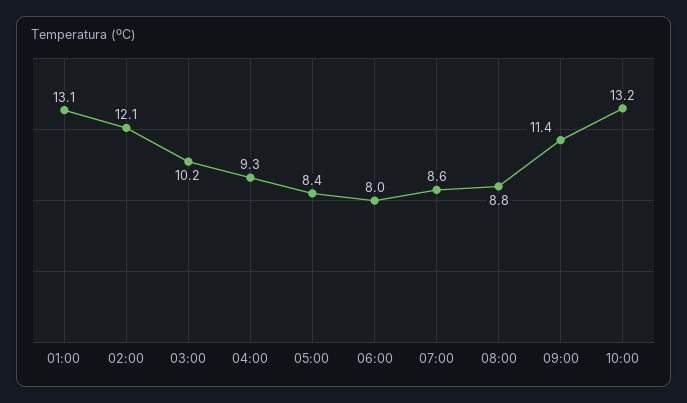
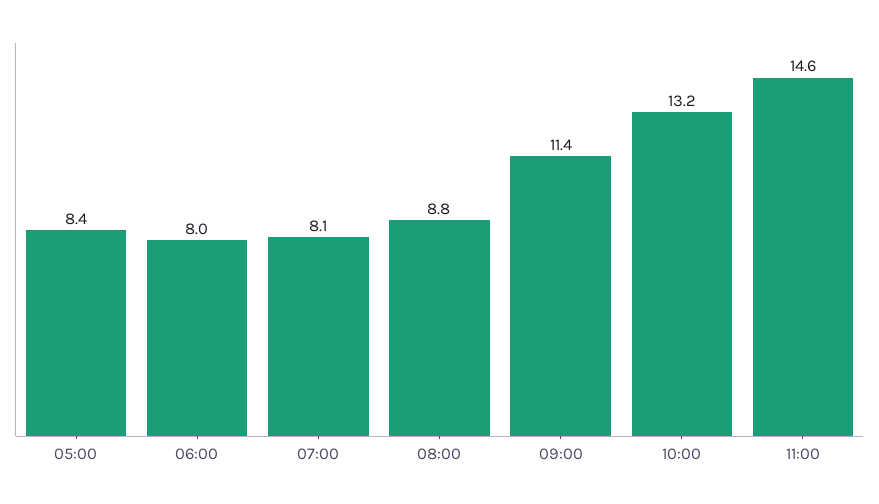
01:00: 13.1 -> none
02:00: 12.1 -> none
03:00: 10.2 -> none
04:00: 9.3 -> none
07:00: 8.6 -> 8.1
11:00: none -> 14.6

